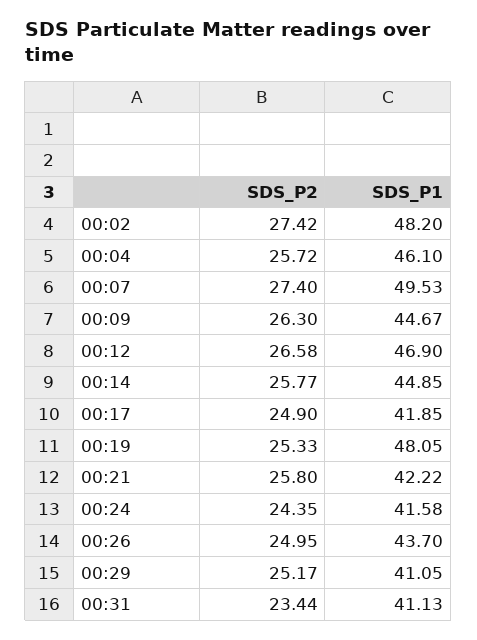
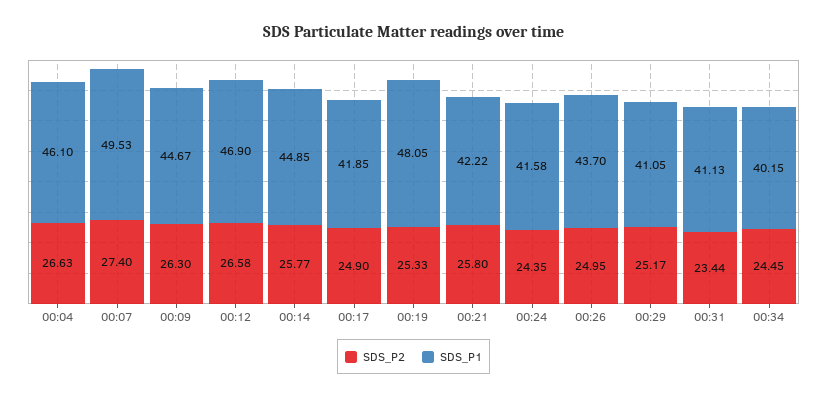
SDS_P2, 00:02: 27.42 -> none
SDS_P1, 00:02: 48.2 -> none
SDS_P2, 00:04: 25.72 -> 26.63
SDS_P2, 00:34: none -> 24.45
SDS_P1, 00:34: none -> 40.15

